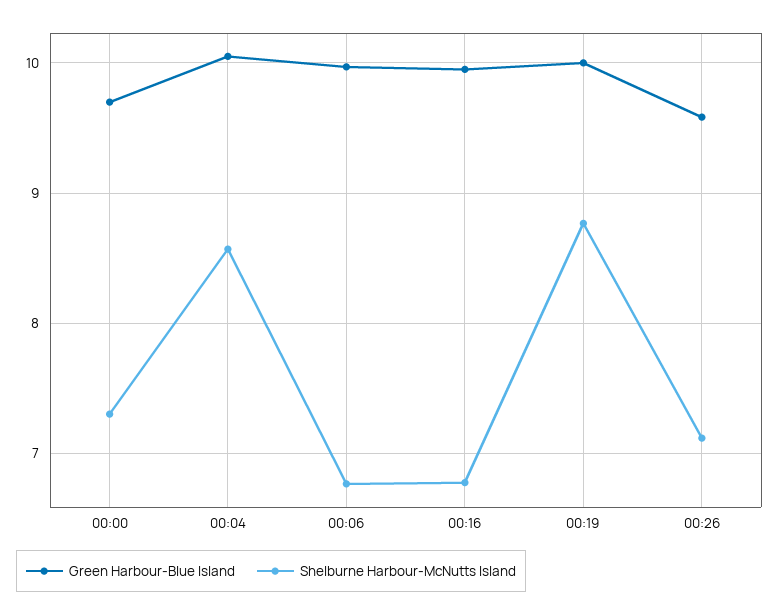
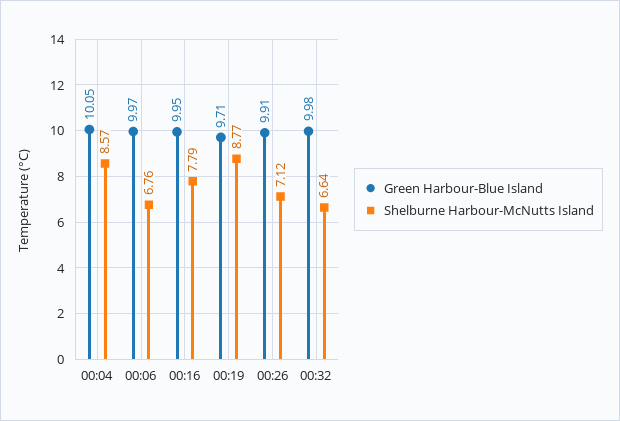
Green Harbour-Blue Island, 00:00: 9.7 -> none
Shelburne Harbour-McNutts Island, 00:00: 7.3 -> none
Shelburne Harbour-McNutts Island, 00:16: 6.8 -> 7.79
Green Harbour-Blue Island, 00:19: 10 -> 9.71
Green Harbour-Blue Island, 00:26: 9.6 -> 9.91
Green Harbour-Blue Island, 00:32: none -> 9.98
Shelburne Harbour-McNutts Island, 00:32: none -> 6.64

